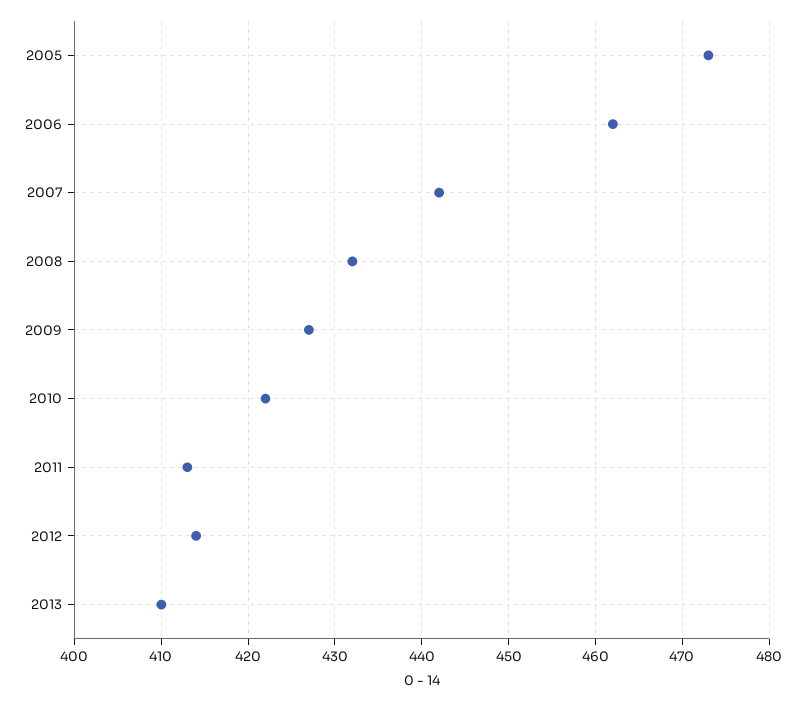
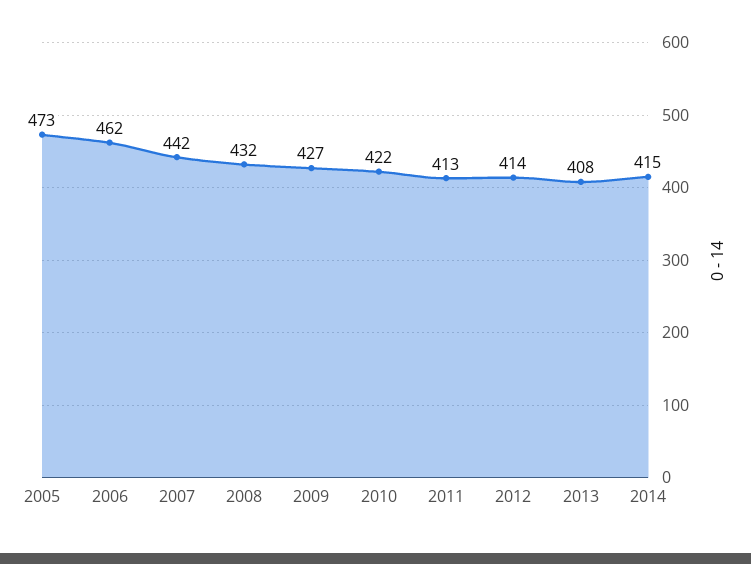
2013: 410 -> 408
2014: none -> 415

